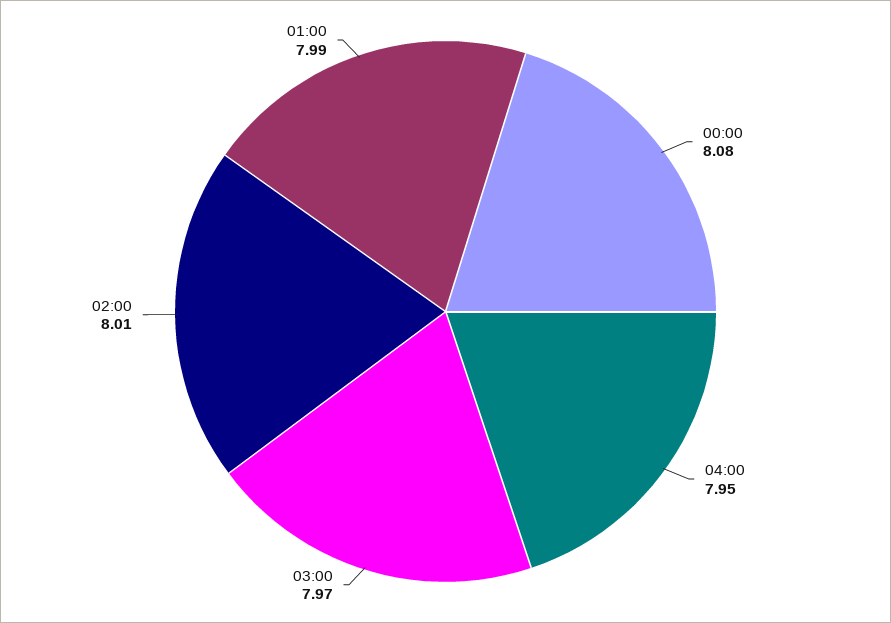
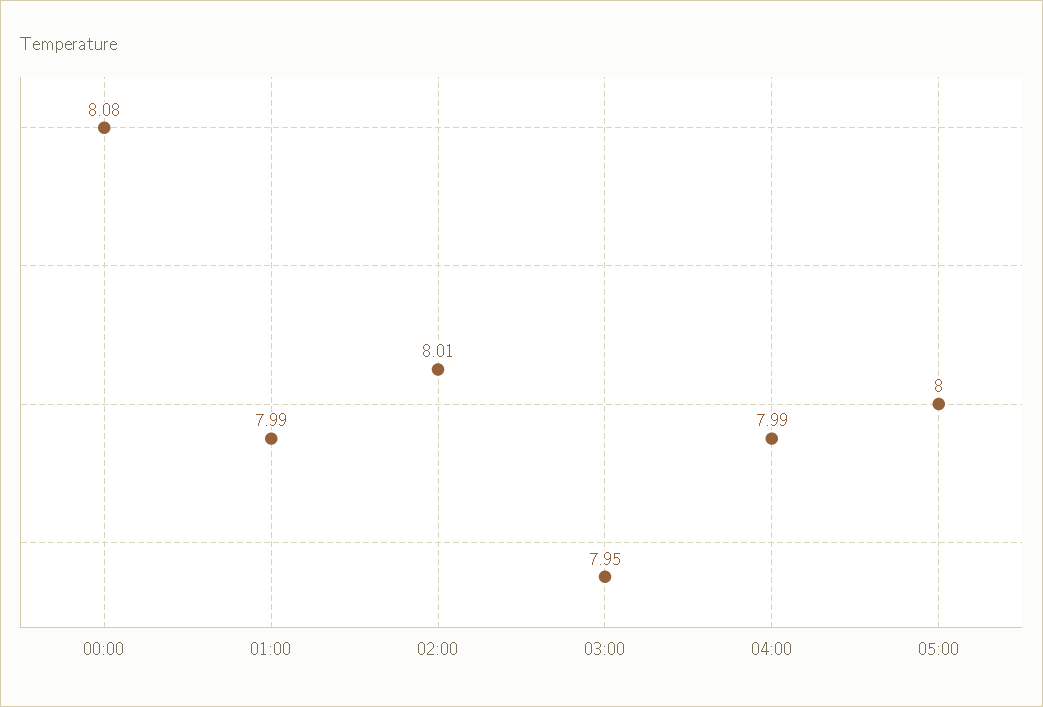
04:00: 7.95 -> 7.99
03:00: 7.97 -> 7.95
05:00: none -> 8

